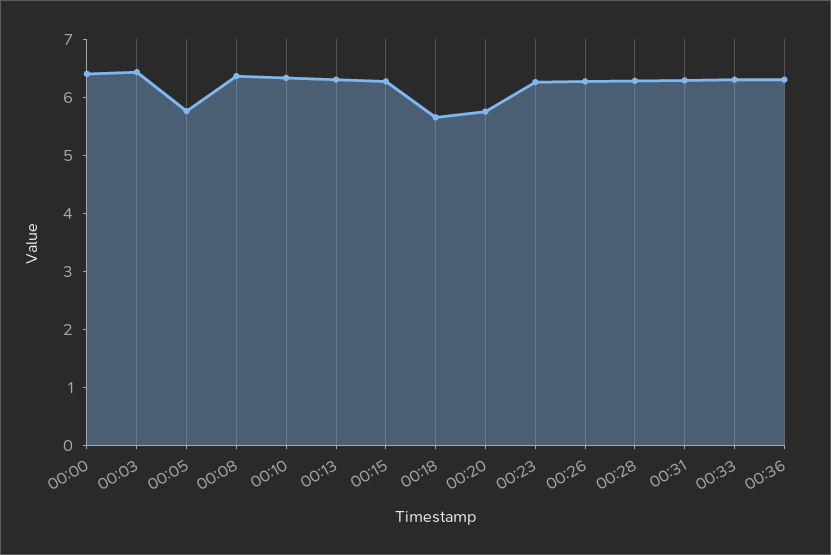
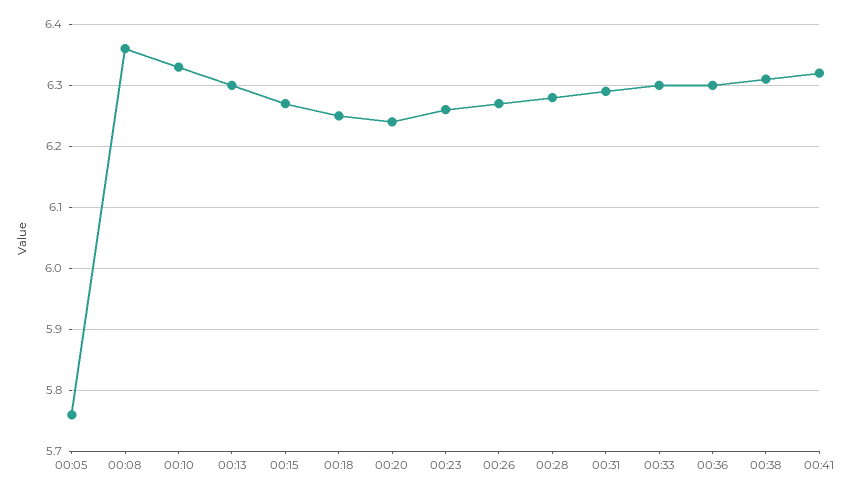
00:00: 6.4 -> none
00:03: 6.4 -> none
00:18: 5.6 -> 6.25
00:20: 5.8 -> 6.24
00:38: none -> 6.31
00:41: none -> 6.32

